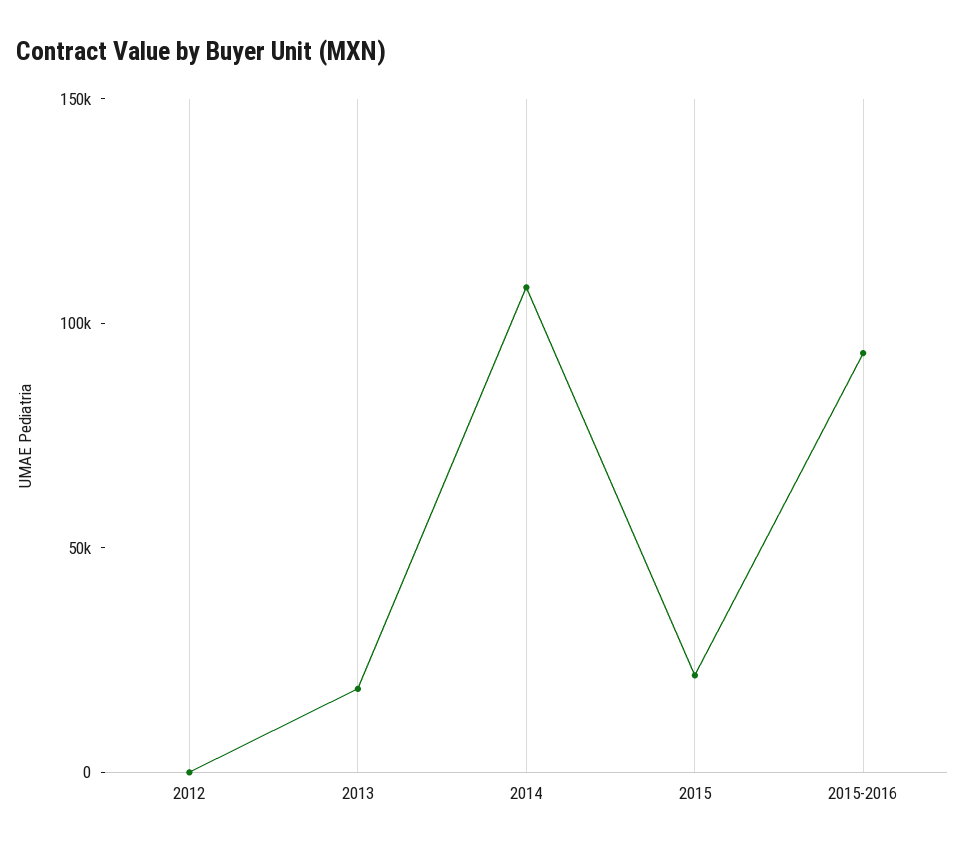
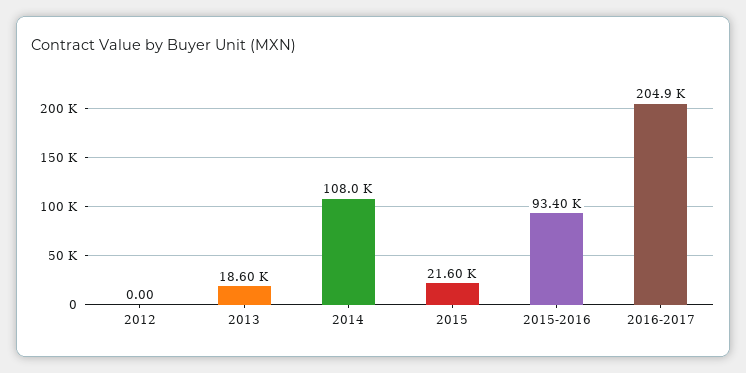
2016-2017: none -> 204900

